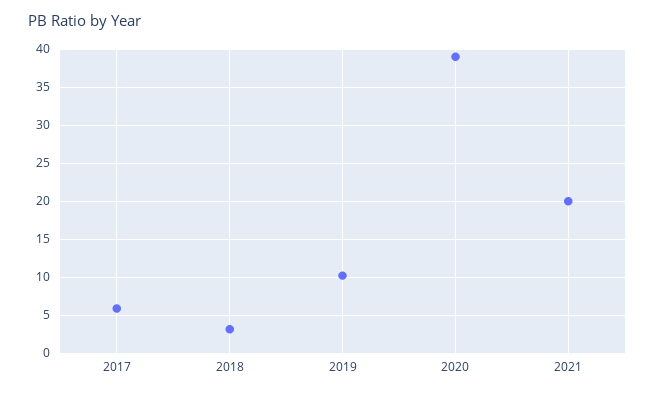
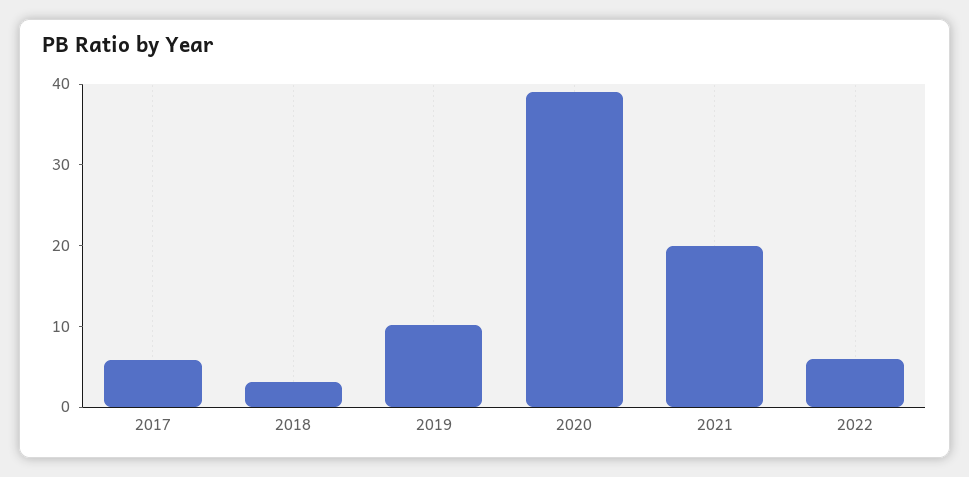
2022: none -> 6

